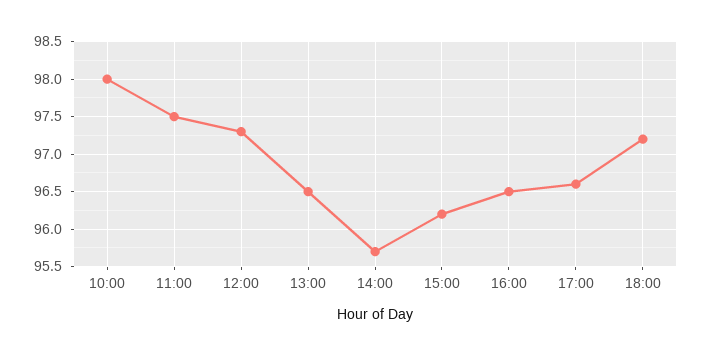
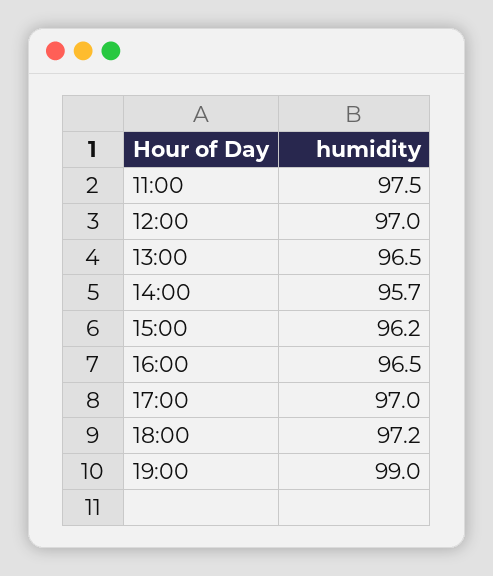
10:00: 98 -> none
12:00: 97.3 -> 97
17:00: 96.6 -> 97
19:00: none -> 99

